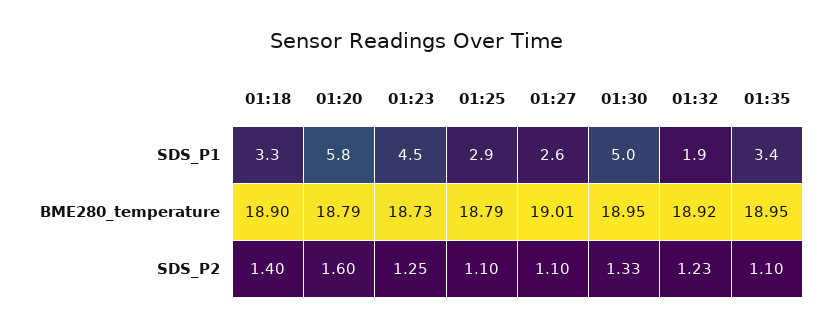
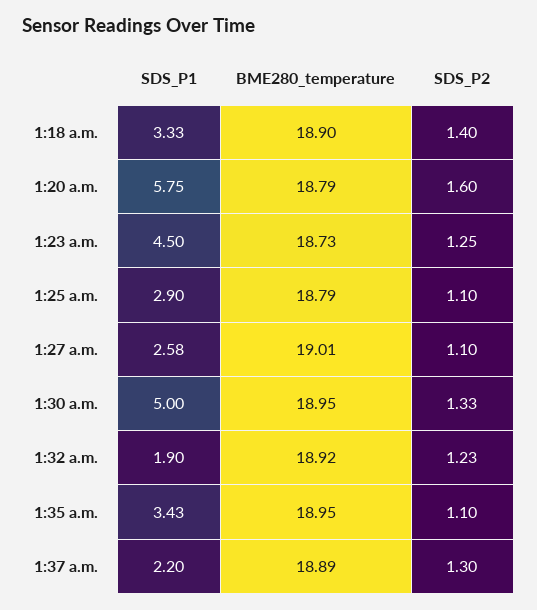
1:37 a.m., SDS_P1: none -> 2.2
1:37 a.m., BME280_temperature: none -> 18.89
1:37 a.m., SDS_P2: none -> 1.3

